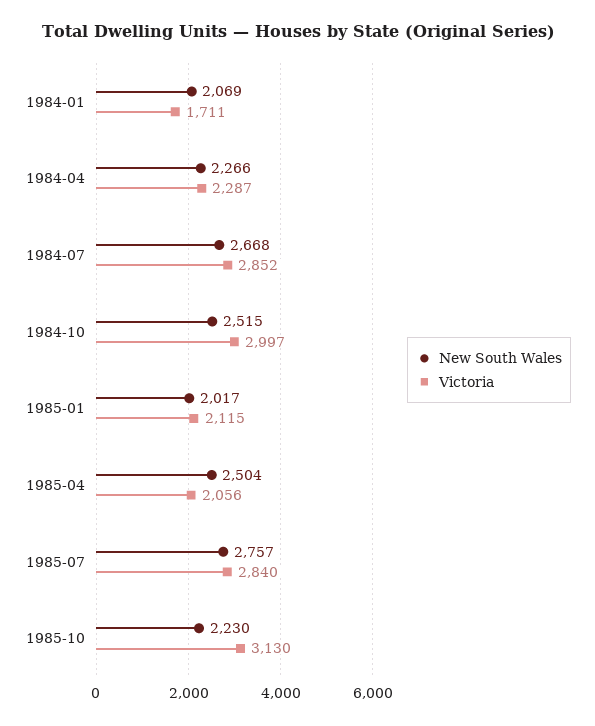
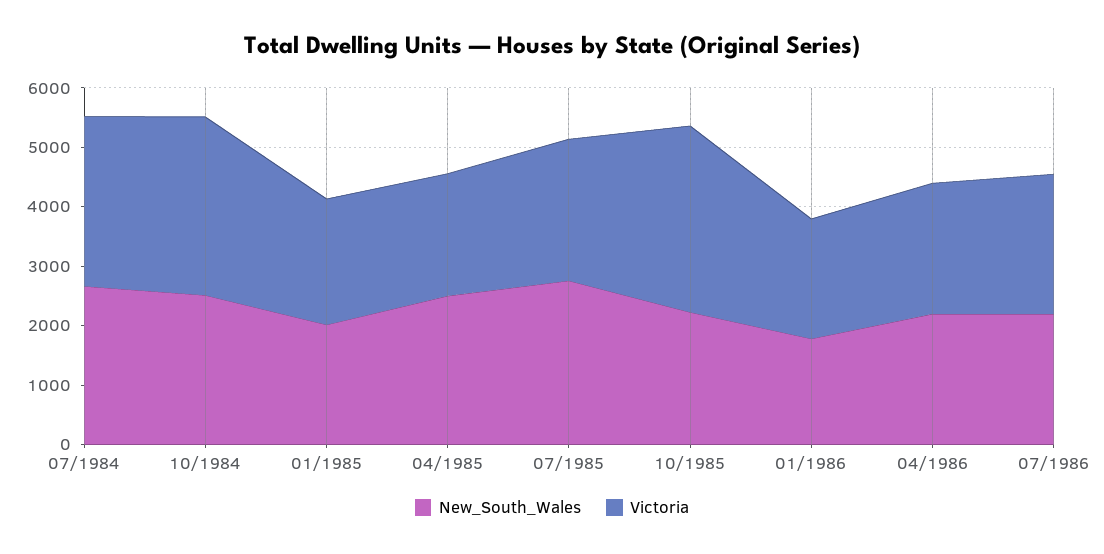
New South Wales, 1984-01: 2069 -> none
Victoria, 1984-01: 1711 -> none
New South Wales, 1984-04: 2266 -> none
Victoria, 1984-04: 2287 -> none
Victoria, 1985-07: 2840 -> 2400
New South Wales, 01/1986: none -> 1800
Victoria, 01/1986: none -> 2000
New South Wales, 04/1986: none -> 2200
Victoria, 04/1986: none -> 2200
New South Wales, 07/1986: none -> 2200
Victoria, 07/1986: none -> 2400

